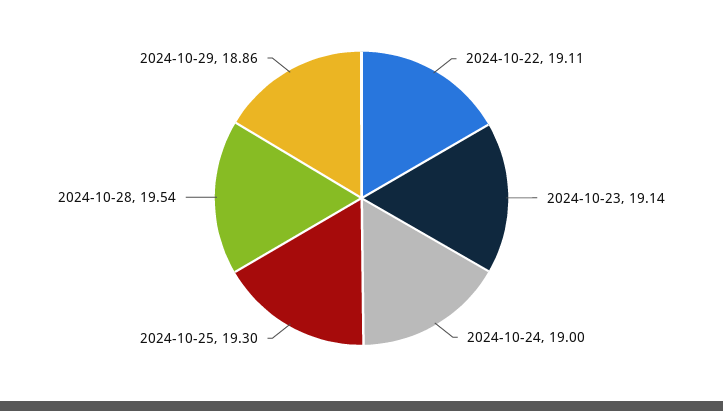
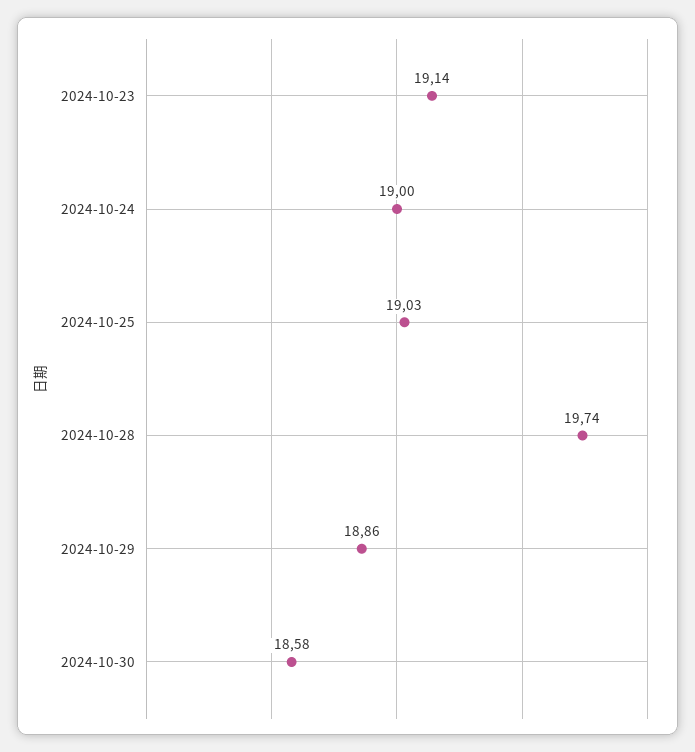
2024-10-22: 19.11 -> none
2024-10-25: 19.3 -> 19.03
2024-10-28: 19.54 -> 19.74
2024-10-30: none -> 18.58

